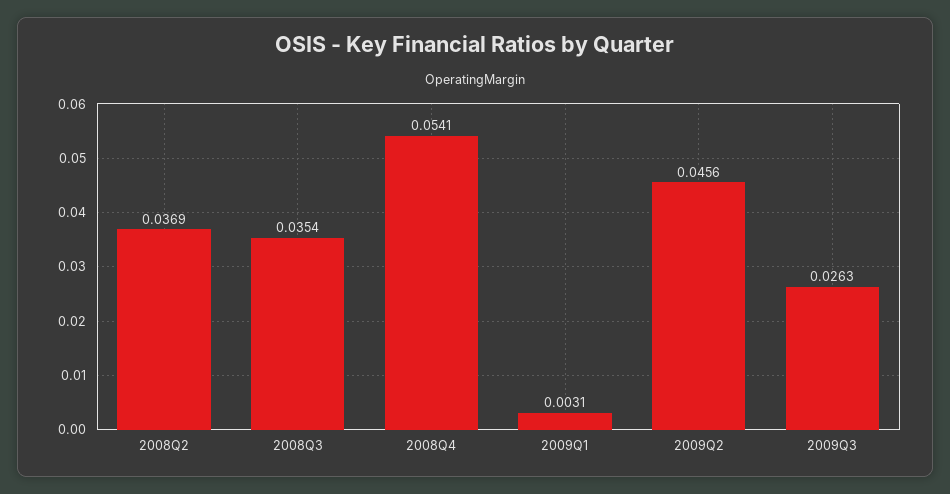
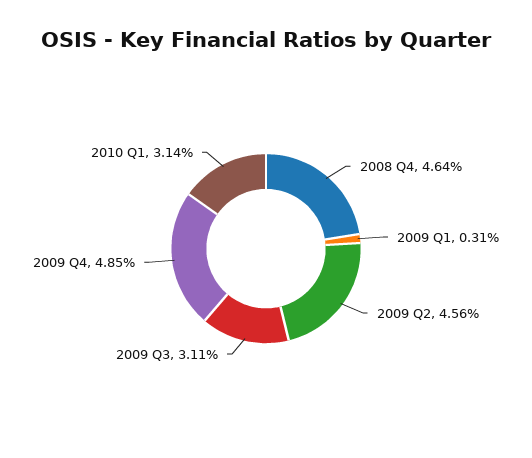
2008Q2: 0.0369 -> none
2008Q3: 0.0354 -> none
2008Q4: 0.0541 -> 0.0464
2009Q3: 0.0263 -> 0.0311
2009 Q4: none -> 0.0485
2010 Q1: none -> 0.0314

